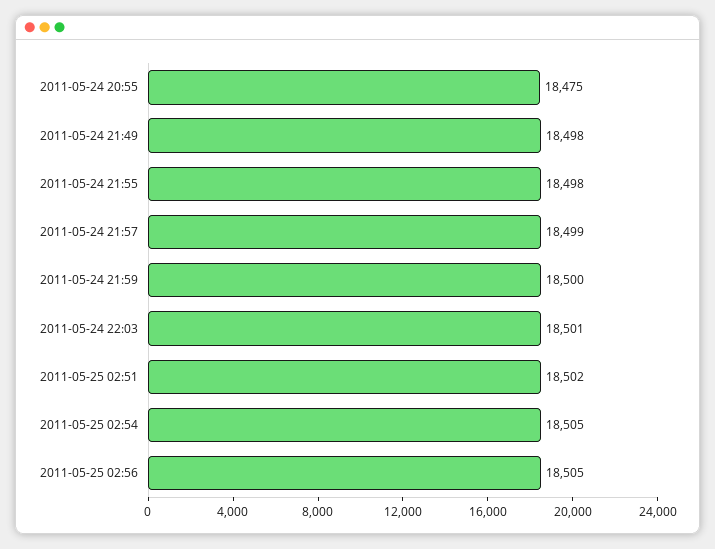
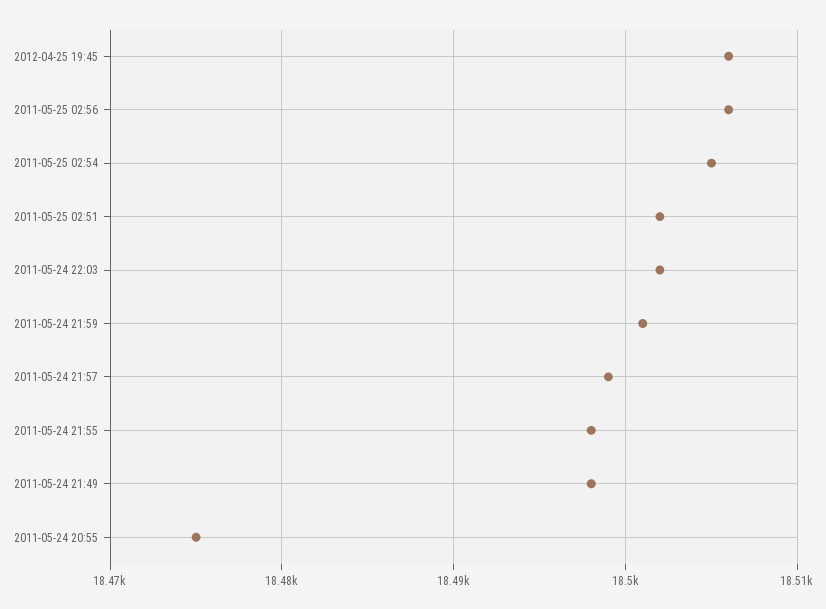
2011-05-24 21:59: 18500 -> 18501
2011-05-24 22:03: 18501 -> 18502
2011-05-25 02:56: 18505 -> 18506
2012-04-25 19:45: none -> 18506

